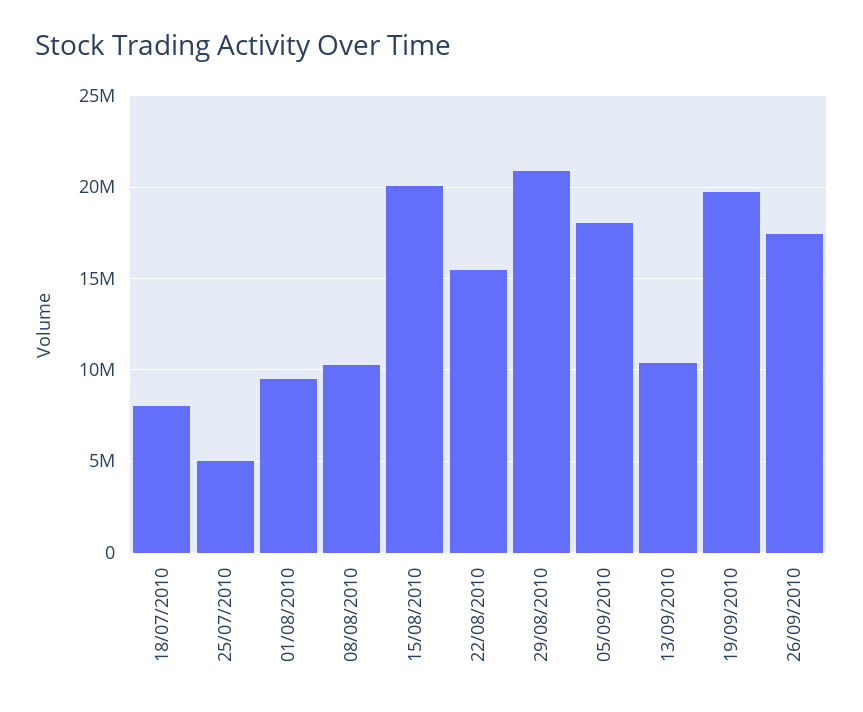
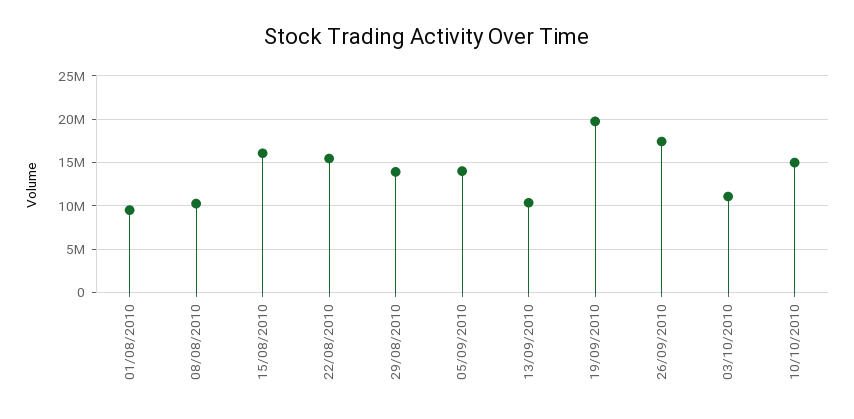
18/07/2010: 8000000 -> none
25/07/2010: 5000000 -> none
15/08/2010: 20000000 -> 16000000
29/08/2010: 21000000 -> 14000000
05/09/2010: 18000000 -> 14000000
03/10/2010: none -> 11000000
10/10/2010: none -> 15000000

